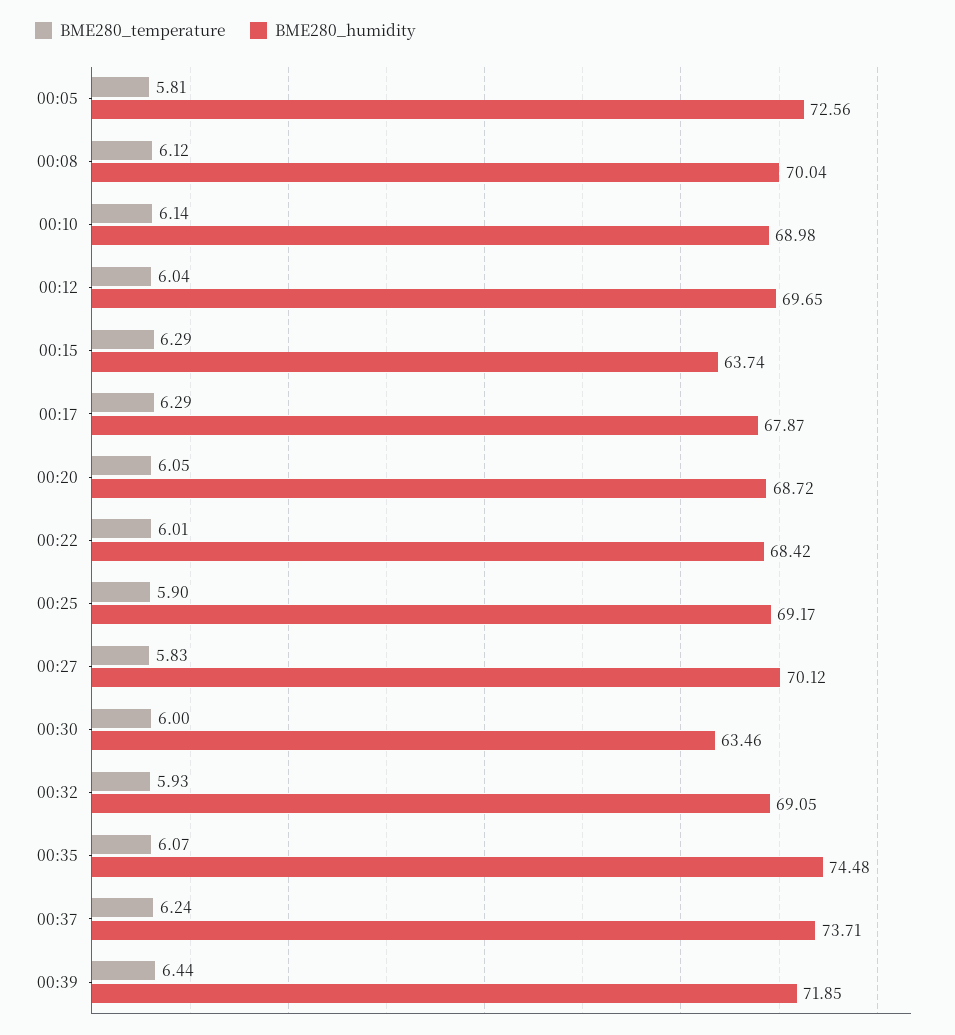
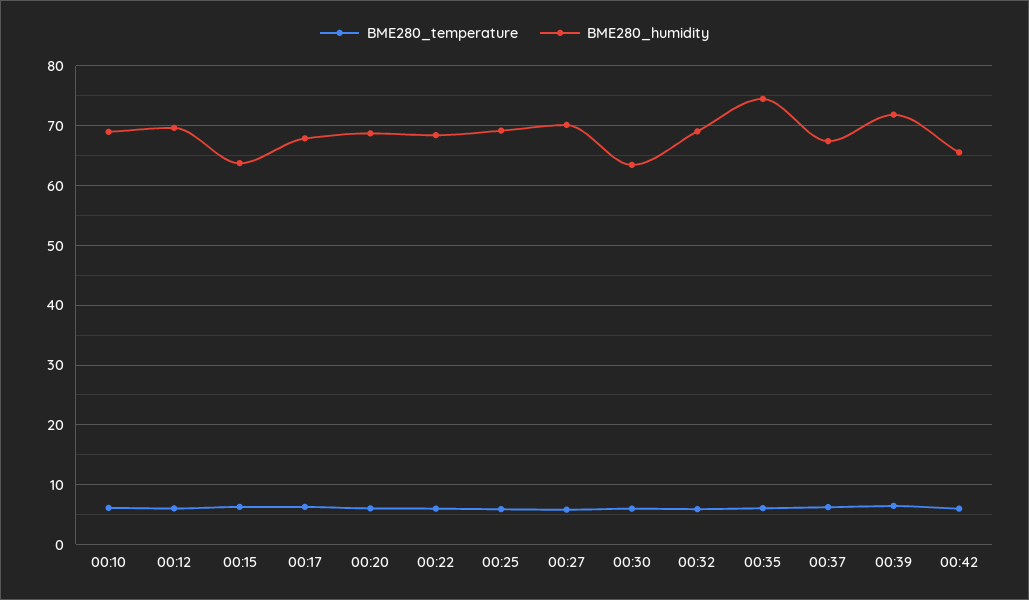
BME280_temperature, 00:05: 5.81 -> none
BME280_humidity, 00:05: 72.56 -> none
BME280_temperature, 00:08: 6.12 -> none
BME280_humidity, 00:08: 70.04 -> none
BME280_humidity, 00:37: 73.71 -> 68
BME280_temperature, 00:42: none -> 6
BME280_humidity, 00:42: none -> 66

